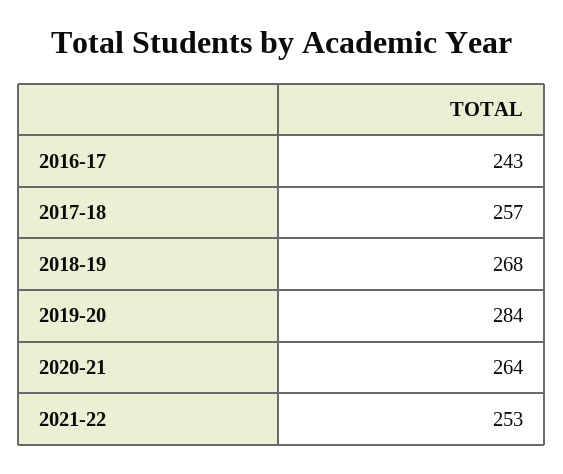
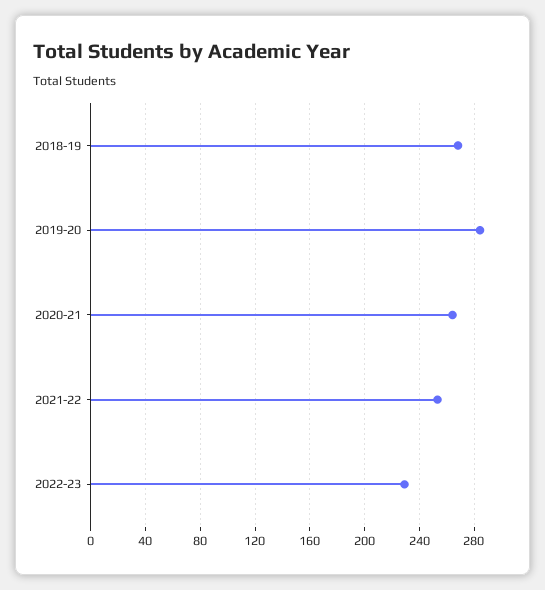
2016-17: 243 -> none
2017-18: 257 -> none
2022-23: none -> 230

